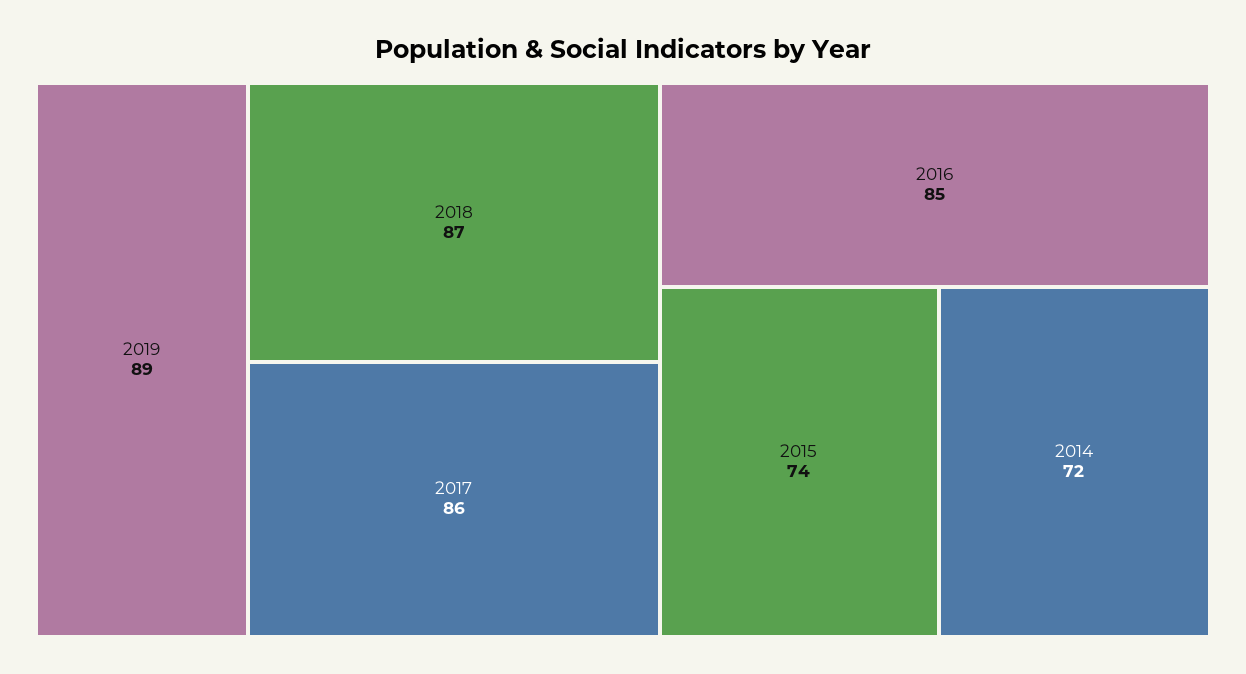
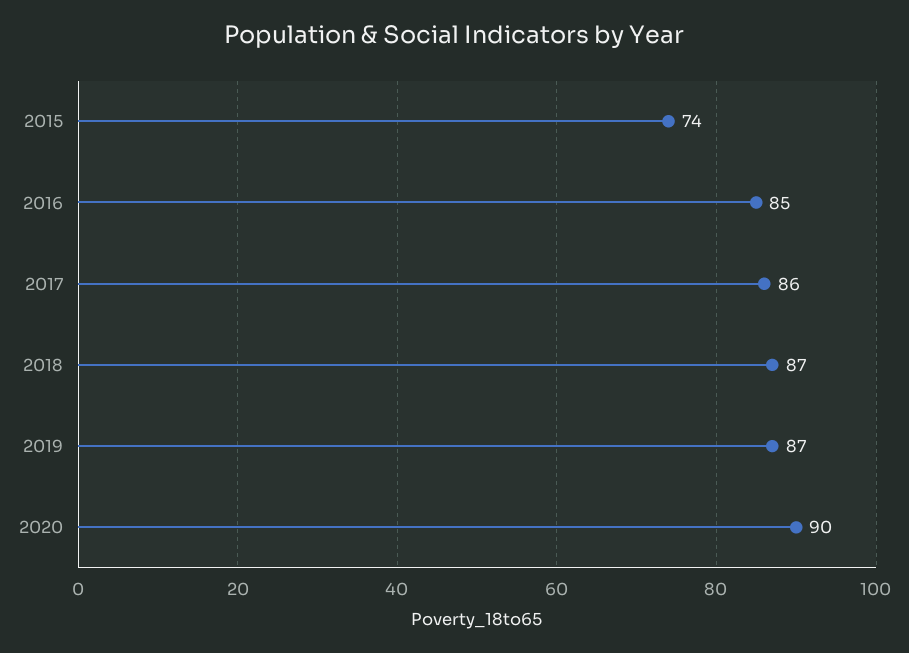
2019: 89 -> 87
2014: 72 -> none
2020: none -> 90

